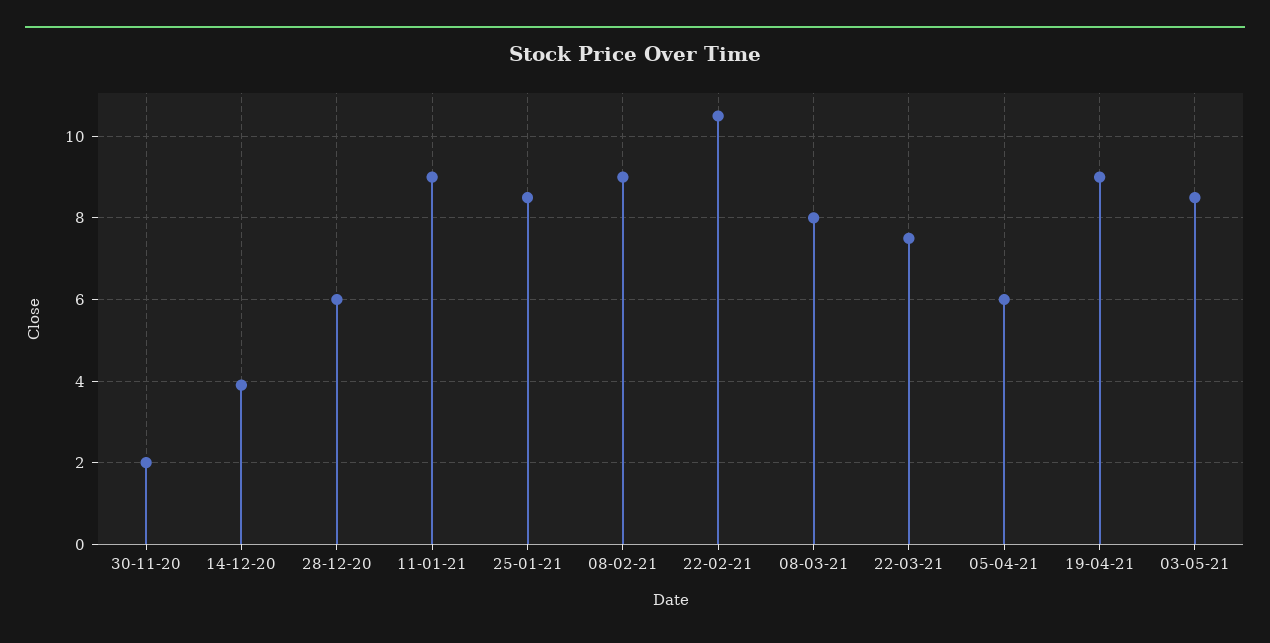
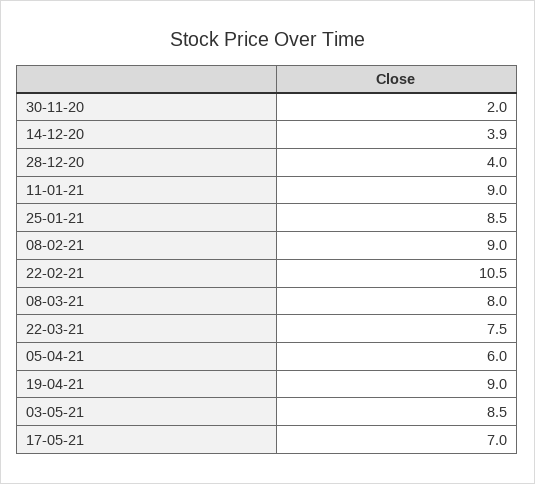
28-12-20: 6 -> 4
17-05-21: none -> 7

